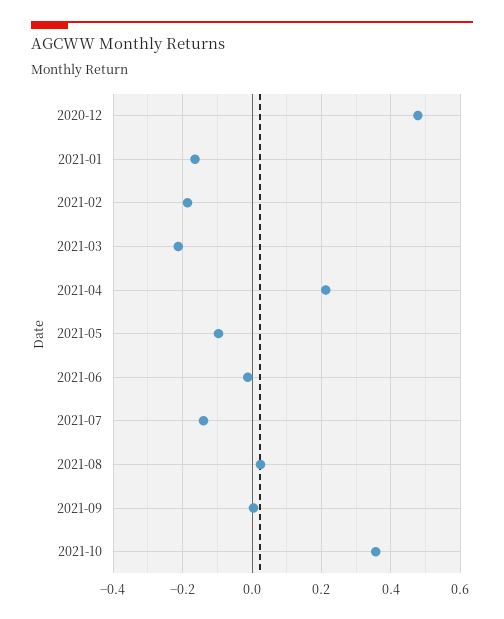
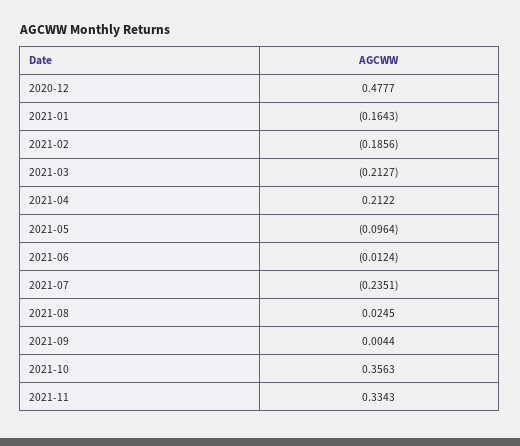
2021-07: -0.14 -> -0.2351
2021-11: none -> 0.3343

